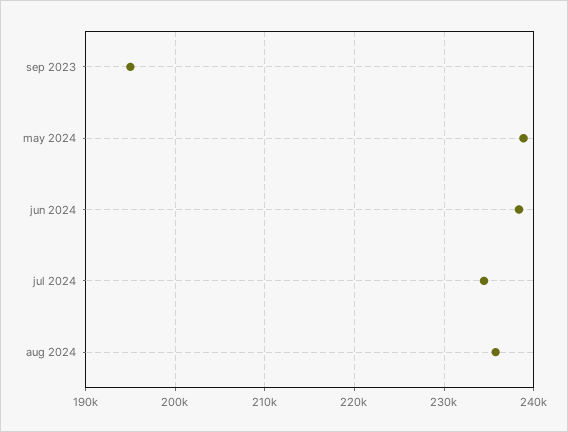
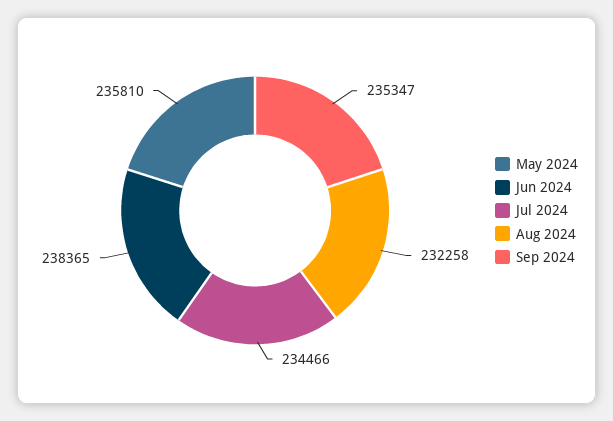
sep 2023: 195000 -> none
may 2024: 239000 -> 235810
aug 2024: 236000 -> 232258
Sep 2024: none -> 235347

